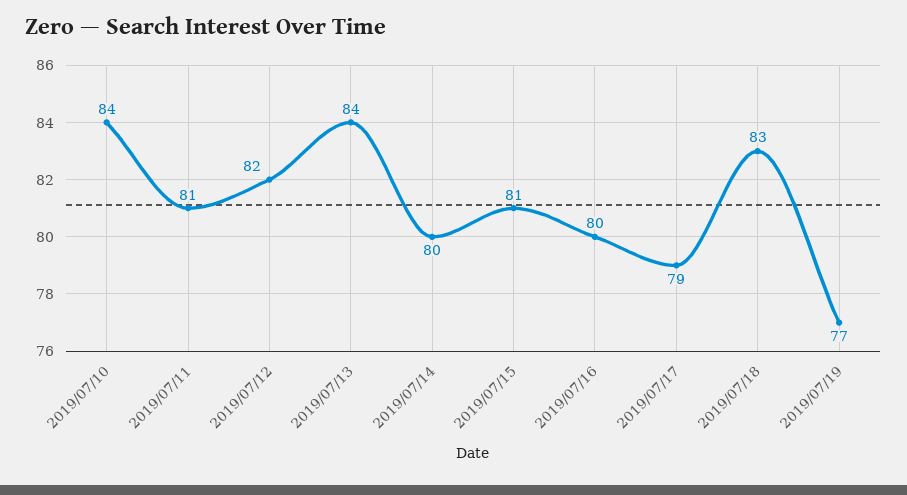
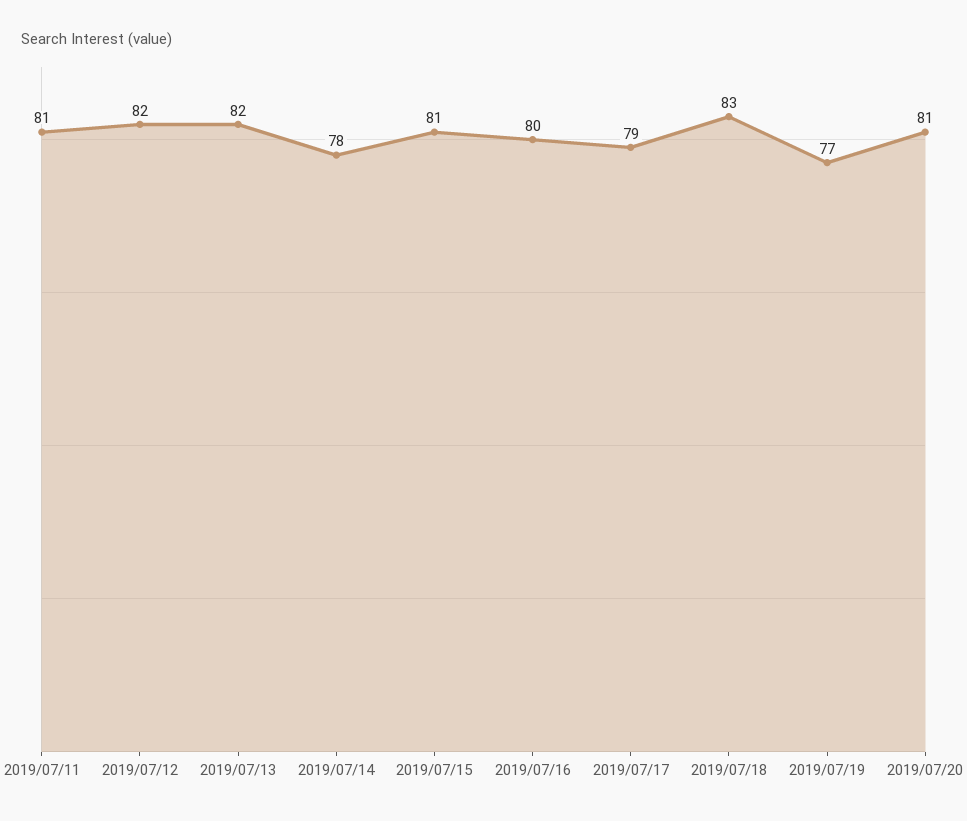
2019/07/10: 84 -> none
2019/07/13: 84 -> 82
2019/07/14: 80 -> 78
2019/07/20: none -> 81

